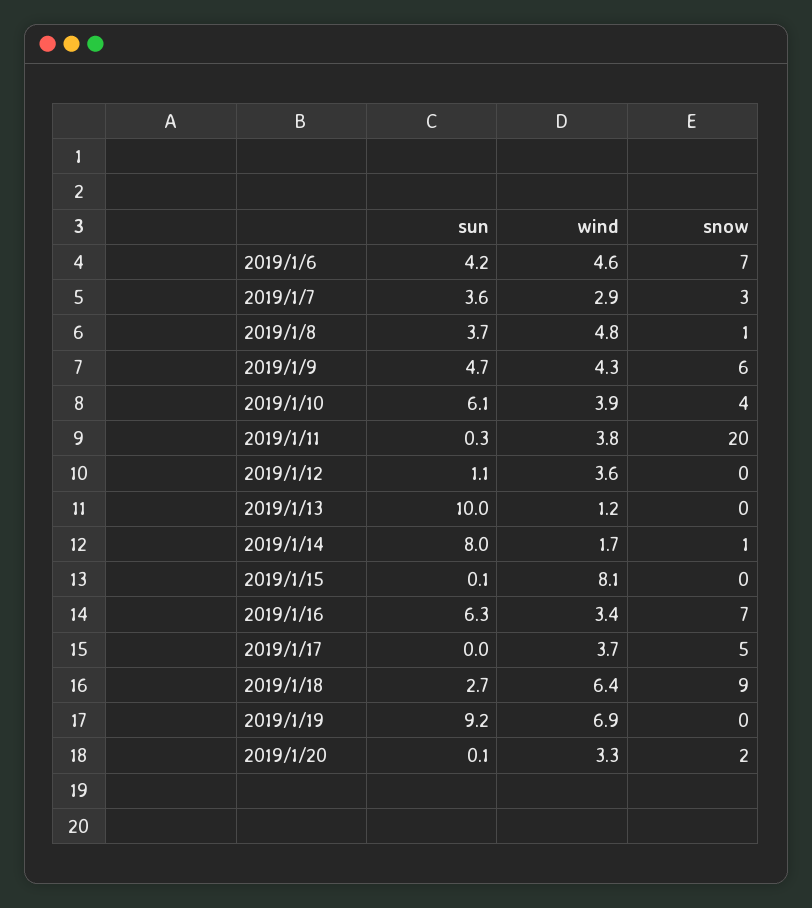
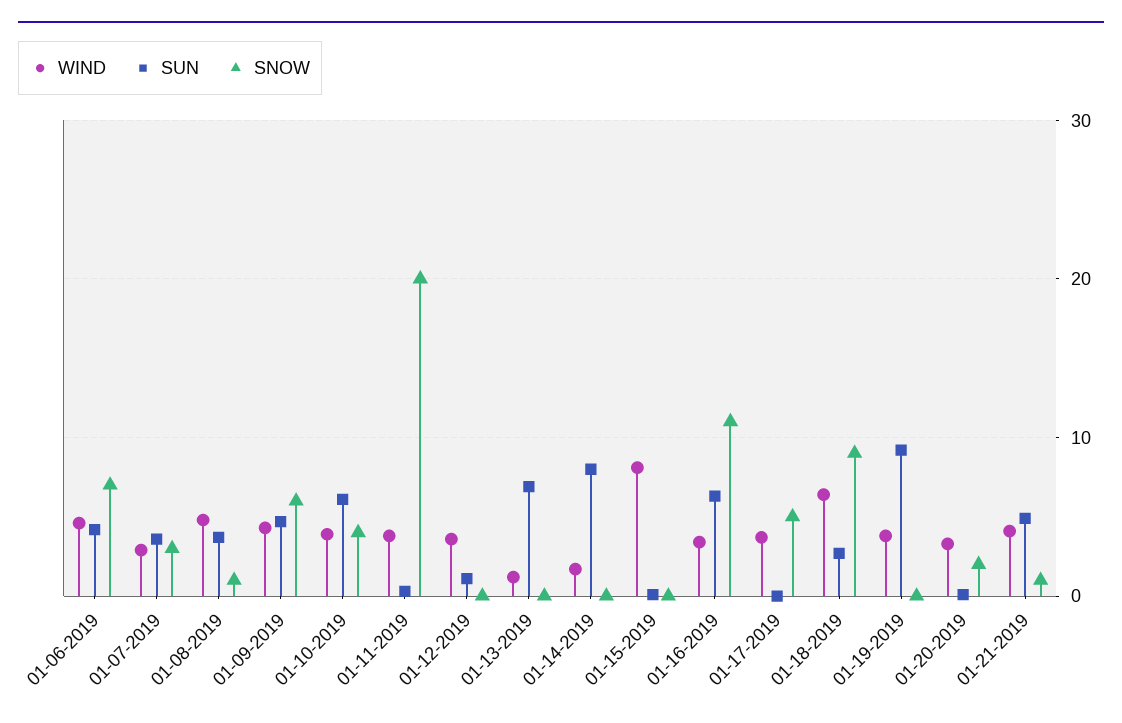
sun, 2019/1/13: 10 -> 7
snow, 2019/1/14: 1 -> 0
snow, 2019/1/16: 7 -> 11
wind, 2019/1/19: 6.9 -> 4
wind, 01-21-2019: none -> 4
sun, 01-21-2019: none -> 5
snow, 01-21-2019: none -> 1

